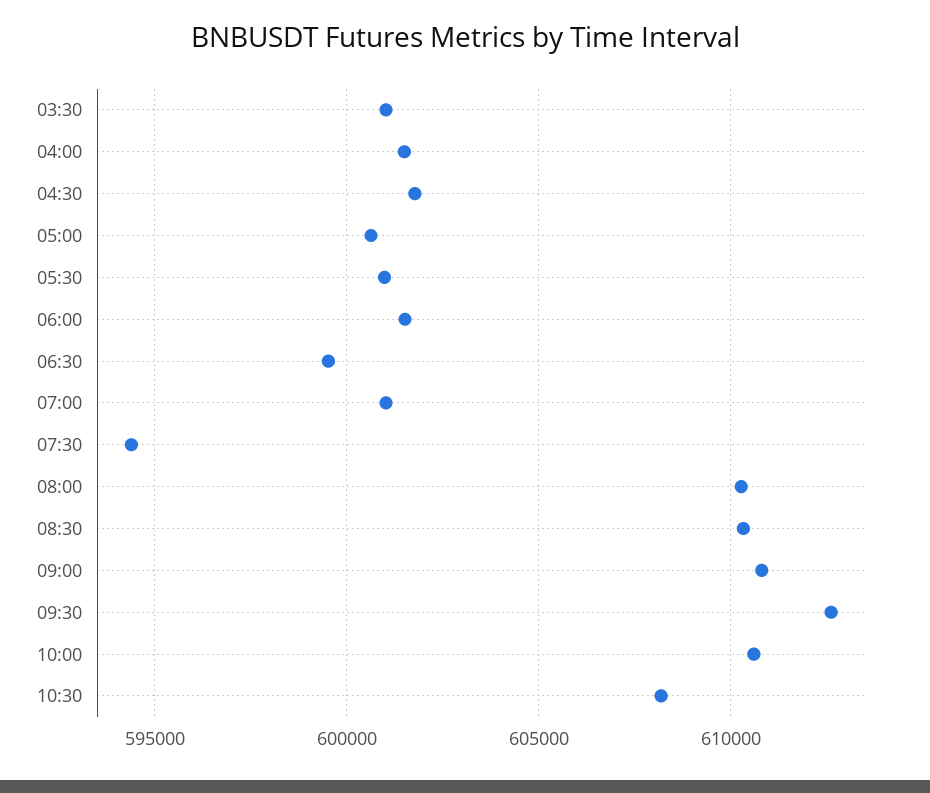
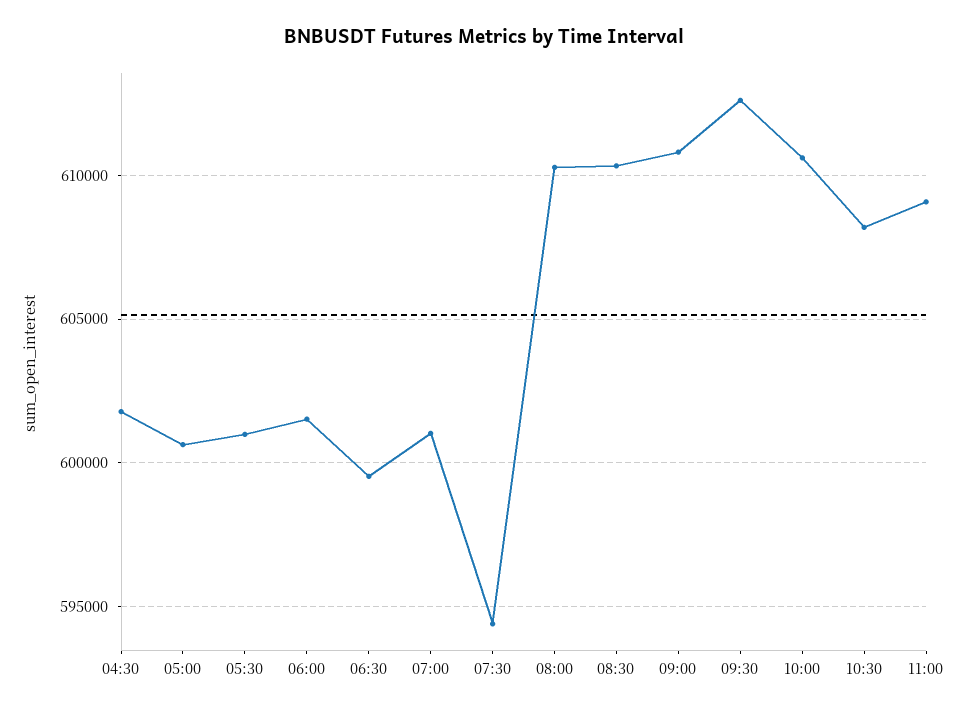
03:30: 601000 -> none
04:00: 601500 -> none
11:00: none -> 609000

